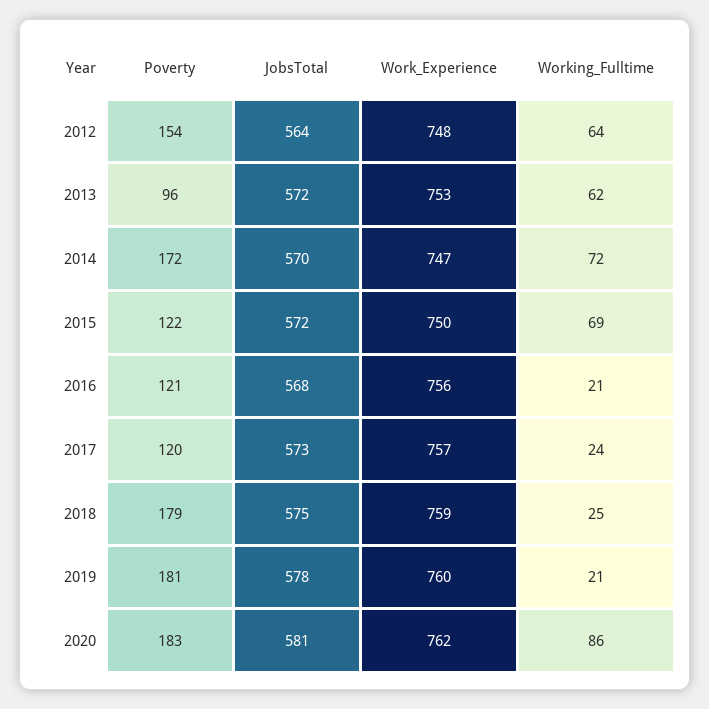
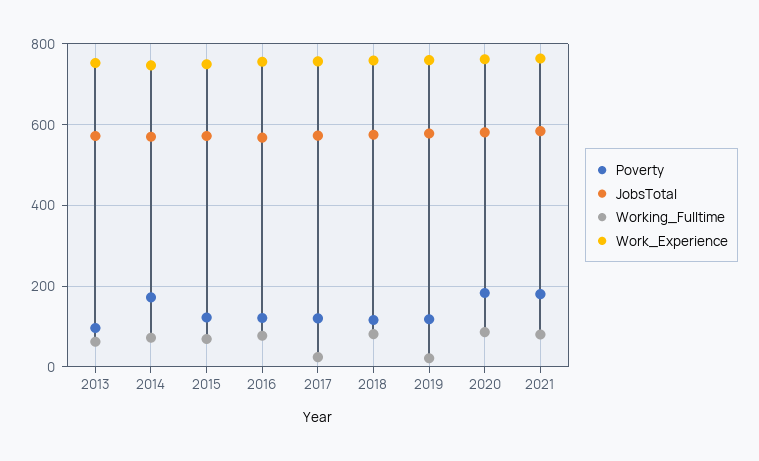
Poverty, 2012: 154 -> none
JobsTotal, 2012: 564 -> none
Work_Experience, 2012: 748 -> none
Working_Fulltime, 2012: 64 -> none
Working_Fulltime, 2016: 21 -> 80
Poverty, 2018: 179 -> 120
Working_Fulltime, 2018: 25 -> 80
Poverty, 2019: 181 -> 120
Poverty, 2021: none -> 180
JobsTotal, 2021: none -> 580
Working_Fulltime, 2021: none -> 80
Work_Experience, 2021: none -> 760

